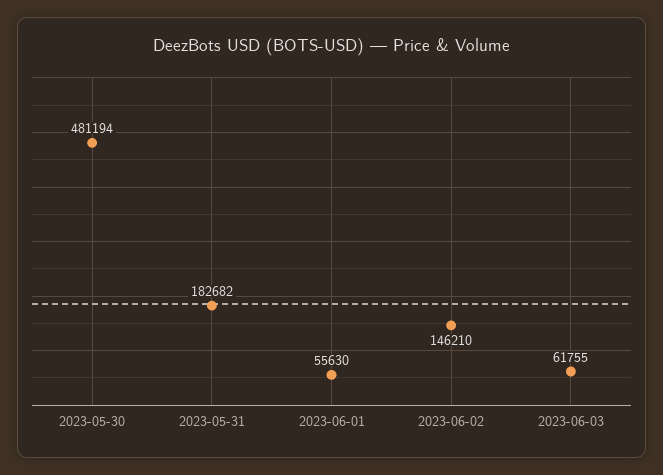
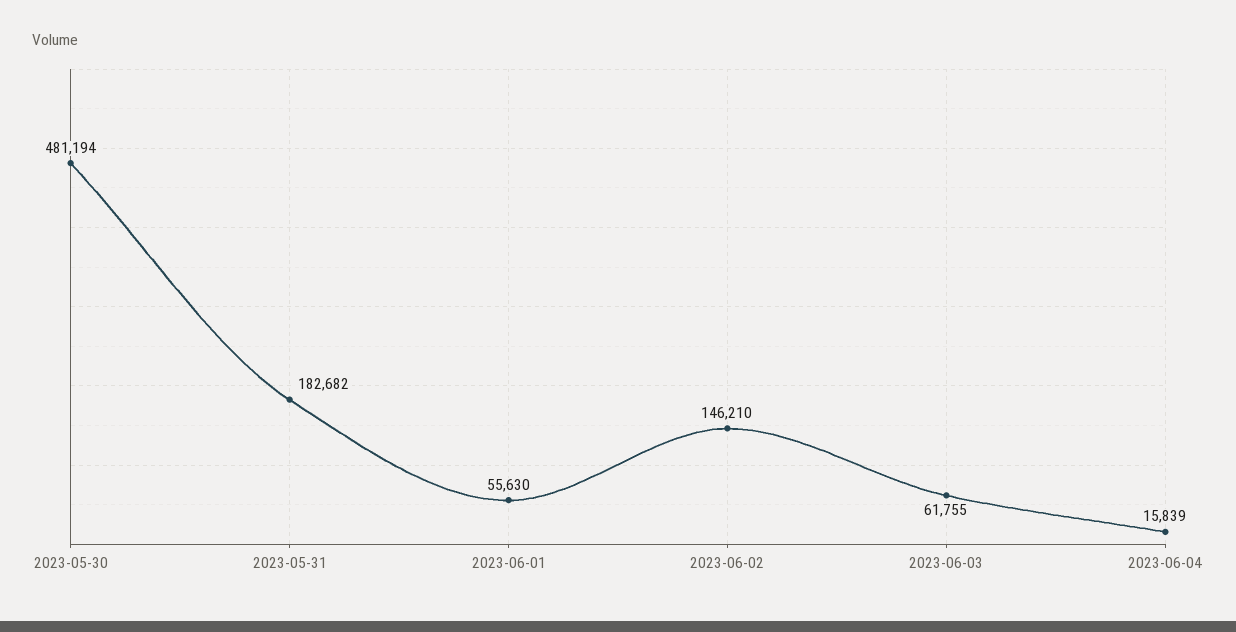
2023-06-04: none -> 15839

